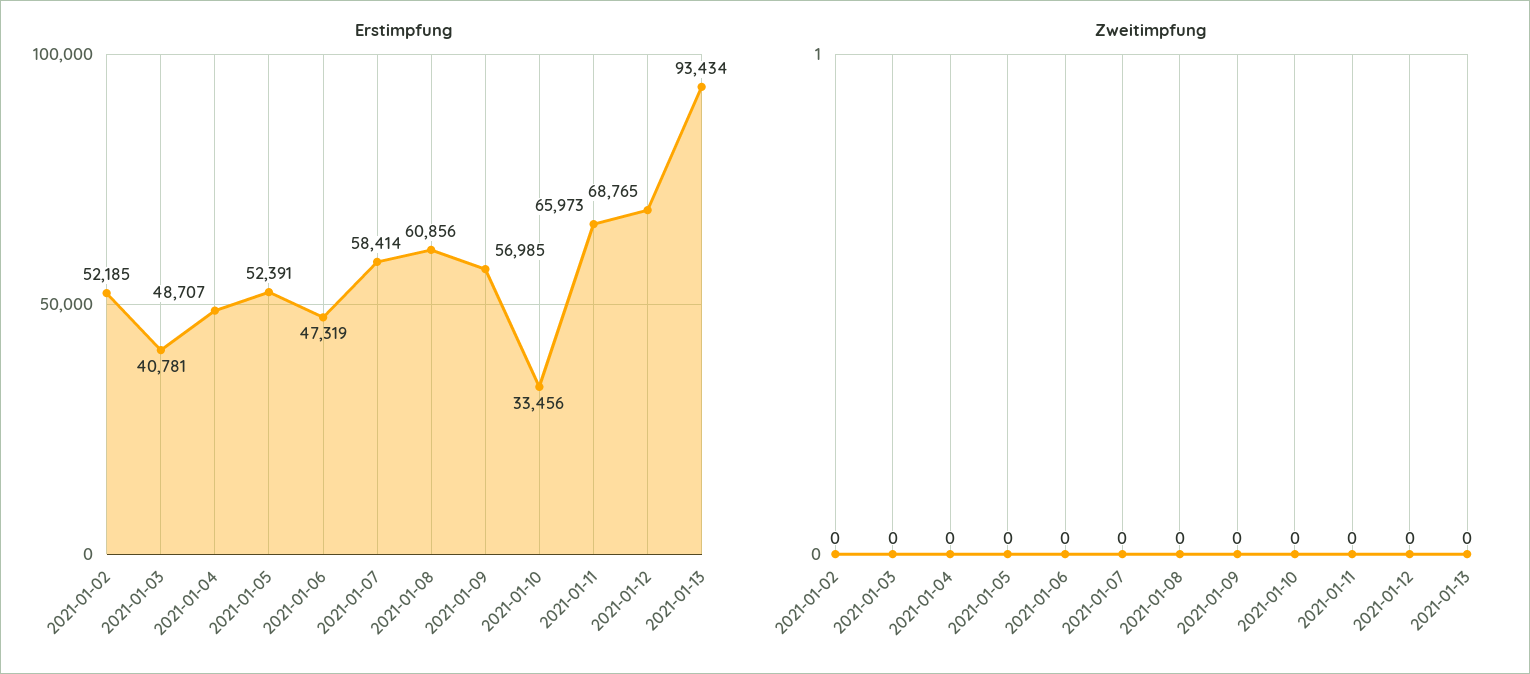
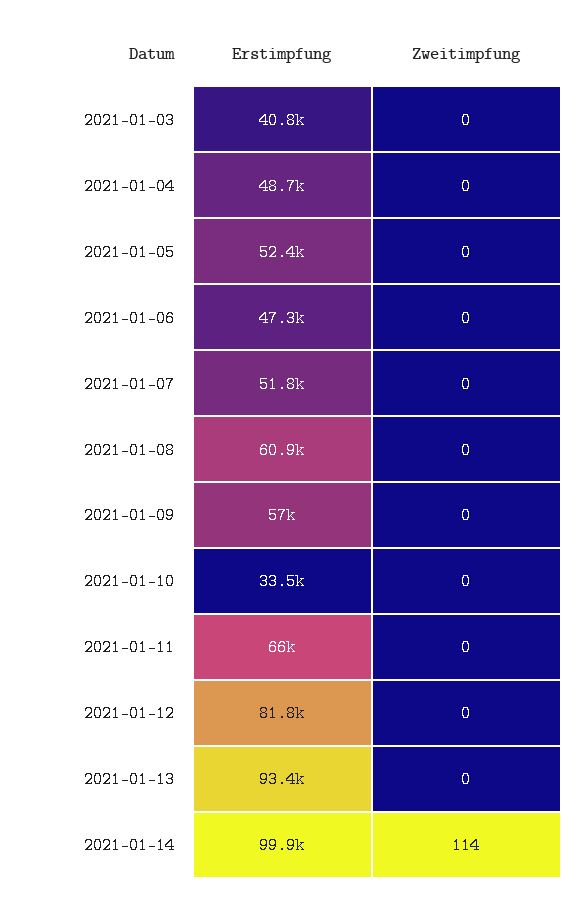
Erstimpfung, 2021-01-02: 52185 -> none
Erstimpfung, 2021-01-07: 58414 -> 51800
Erstimpfung, 2021-01-12: 68765 -> 81800
Zweitimpfung, 2021-01-02: 0 -> none
Erstimpfung, 2021-01-14: none -> 99900
Zweitimpfung, 2021-01-14: none -> 114

